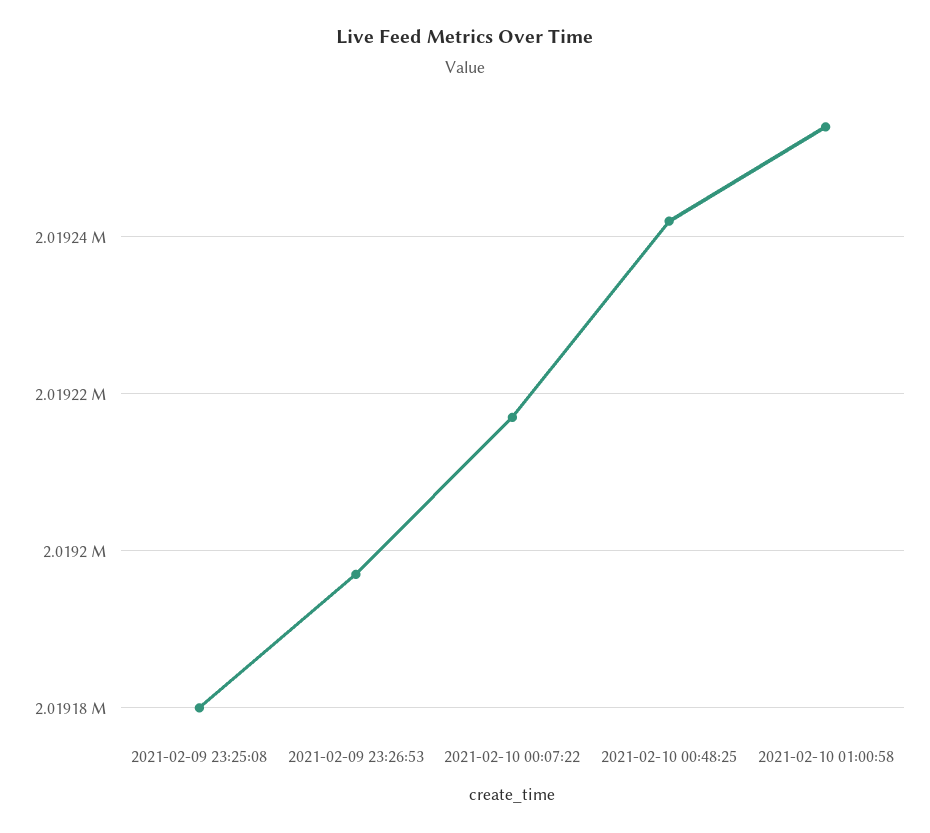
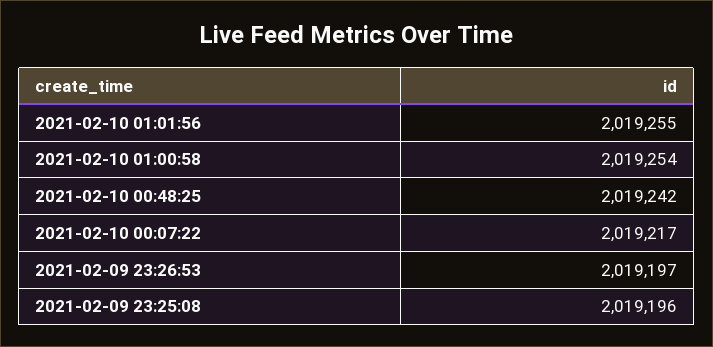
2021-02-09 23:25:08: 2019180 -> 2019196
2021-02-10 01:01:56: none -> 2019255

